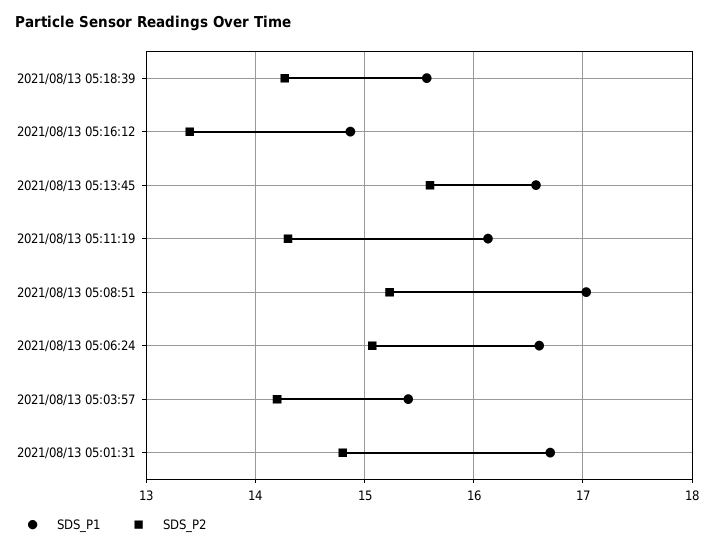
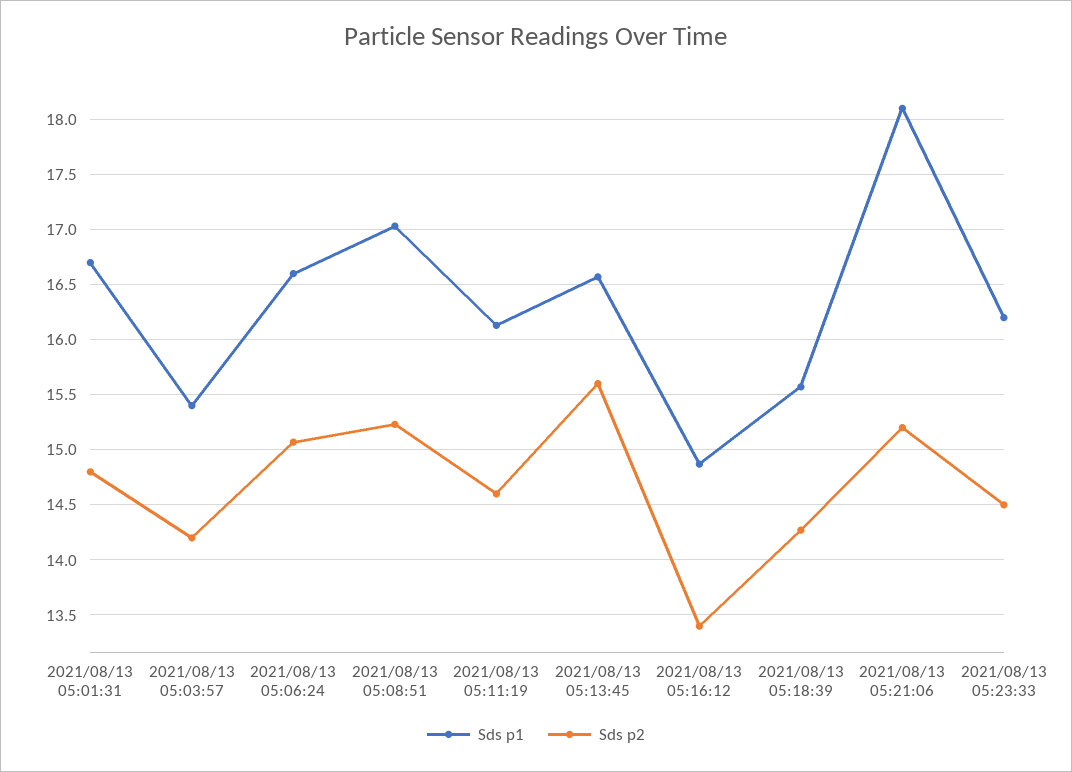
SDS_P2, 2021/08/13 05:11:19: 14.3 -> 14.6
SDS_P1, 2021/08/13 05:21:06: none -> 18.1
SDS_P2, 2021/08/13 05:21:06: none -> 15.2
SDS_P1, 2021/08/13 05:23:33: none -> 16.2
SDS_P2, 2021/08/13 05:23:33: none -> 14.5

